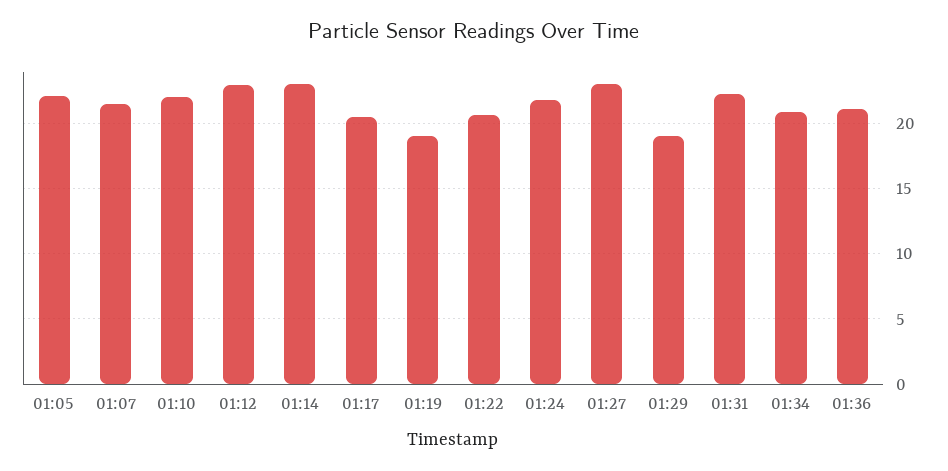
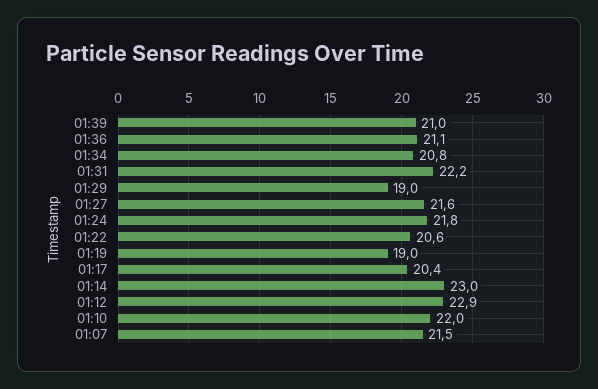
01:05: 22 -> none
01:27: 23 -> 21.6
01:39: none -> 21

